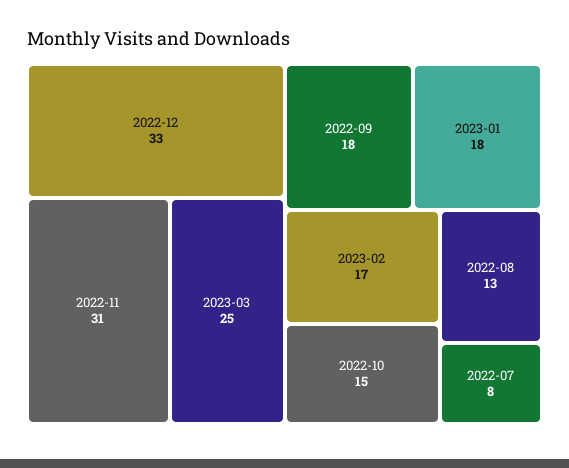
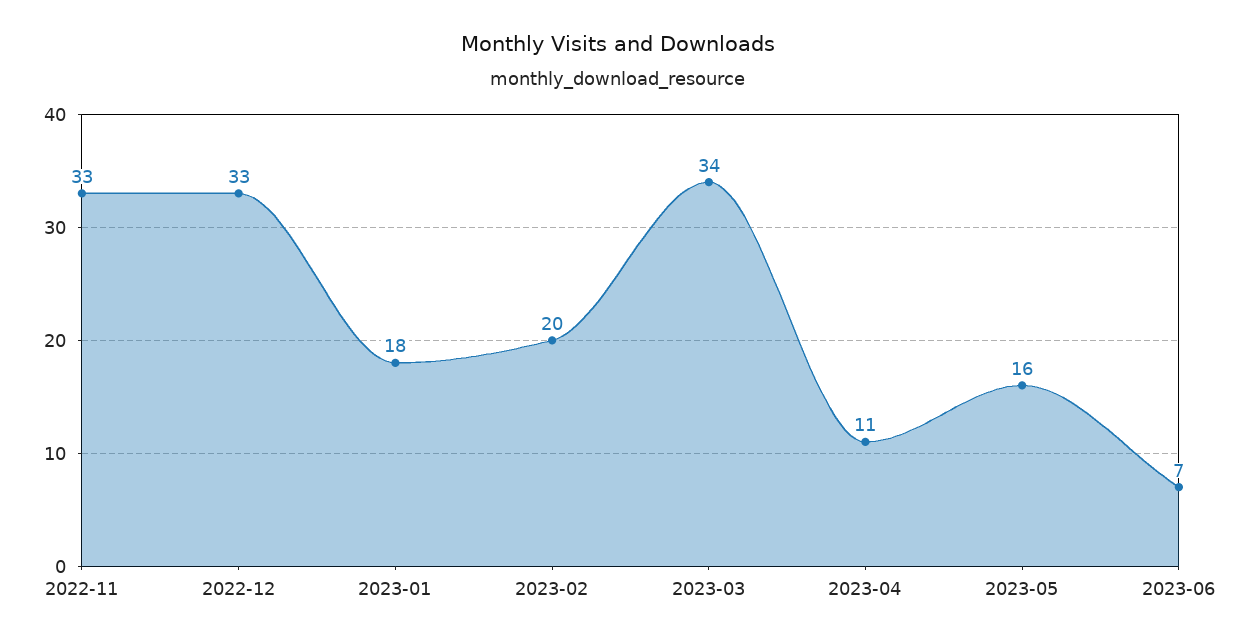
2022-11: 31 -> 33
2023-03: 25 -> 34
2022-09: 18 -> none
2023-02: 17 -> 20
2022-10: 15 -> none
2022-08: 13 -> none
2022-07: 8 -> none
2023-04: none -> 11
2023-05: none -> 16
2023-06: none -> 7

